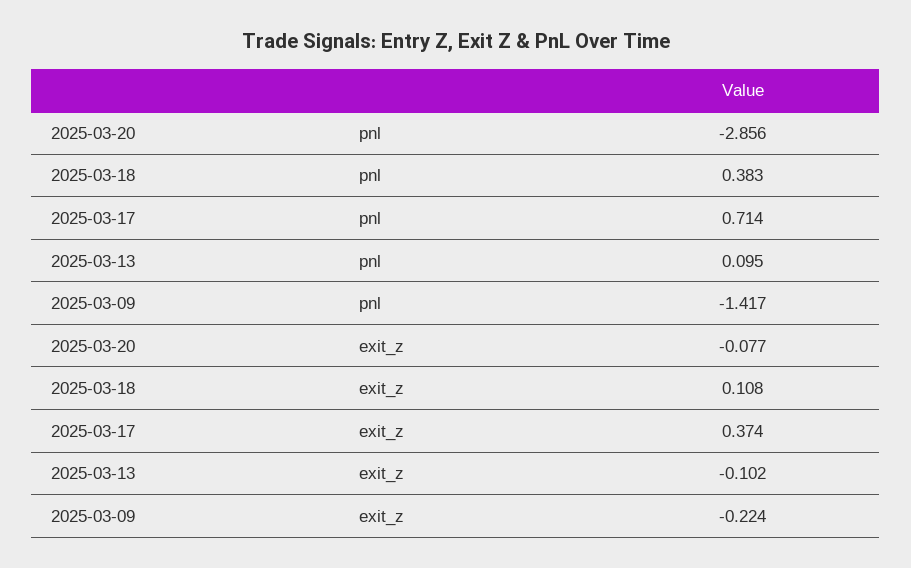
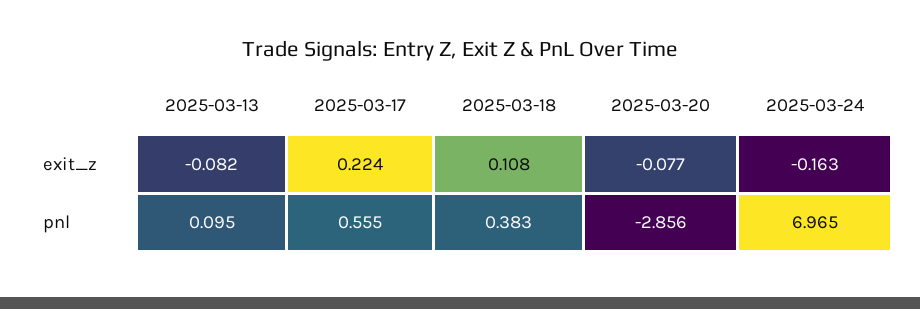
2025-03-17, pnl: 0.714 -> 0.555
2025-03-09, pnl: -1.417 -> none
2025-03-17, exit_z: 0.374 -> 0.224
2025-03-13, exit_z: -0.102 -> -0.082
2025-03-09, exit_z: -0.224 -> none
2025-03-24, exit_z: none -> -0.163
2025-03-24, pnl: none -> 6.965

